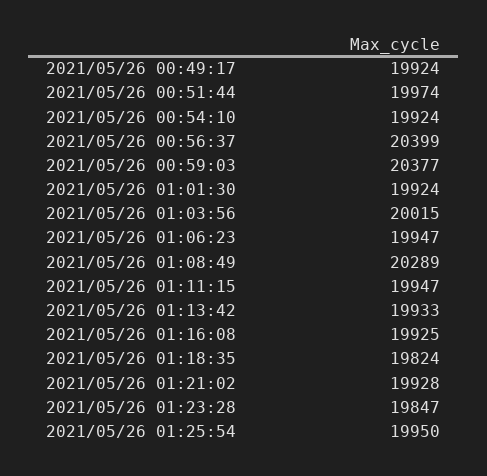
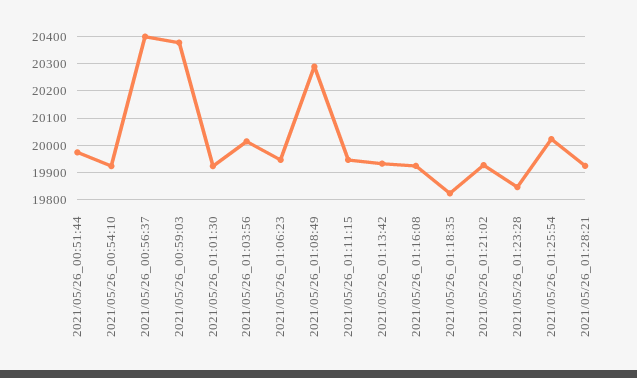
2021/05/26 00:49:17: 19924 -> none
2021/05/26 01:25:54: 19950 -> 20025
2021/05/26_01:28:21: none -> 19925

